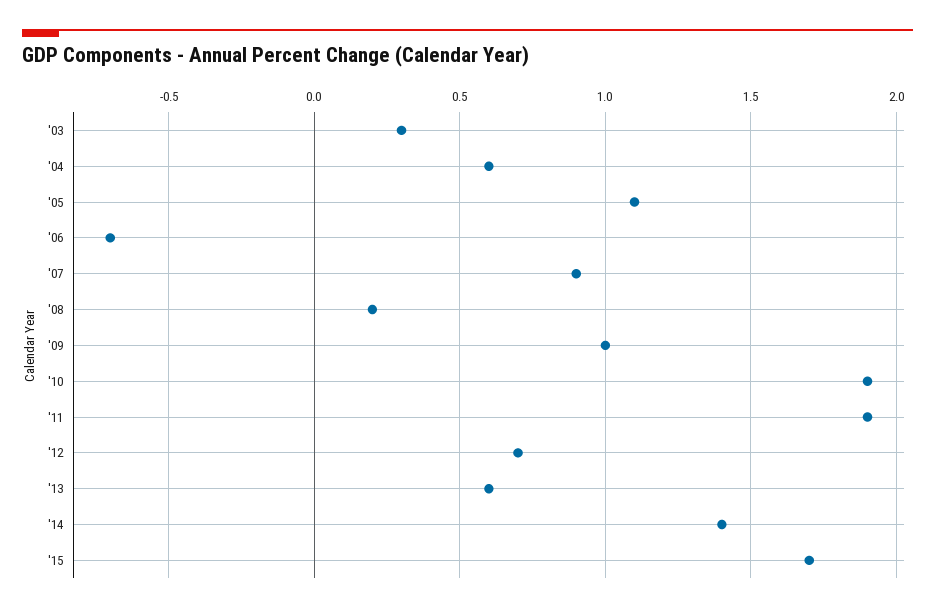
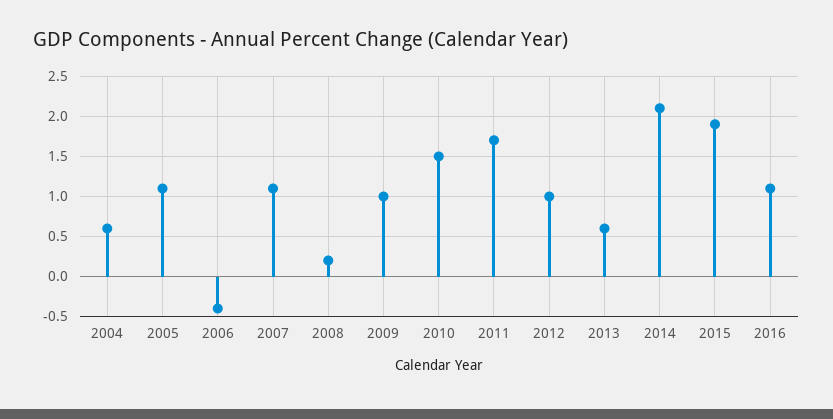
'03: 0.3 -> none
'06: -0.7 -> -0.4
'07: 0.9 -> 1.1
'10: 1.9 -> 1.5
'11: 1.9 -> 1.7
'12: 0.7 -> 1
'14: 1.4 -> 2.1
'15: 1.7 -> 1.9
2016: none -> 1.1

